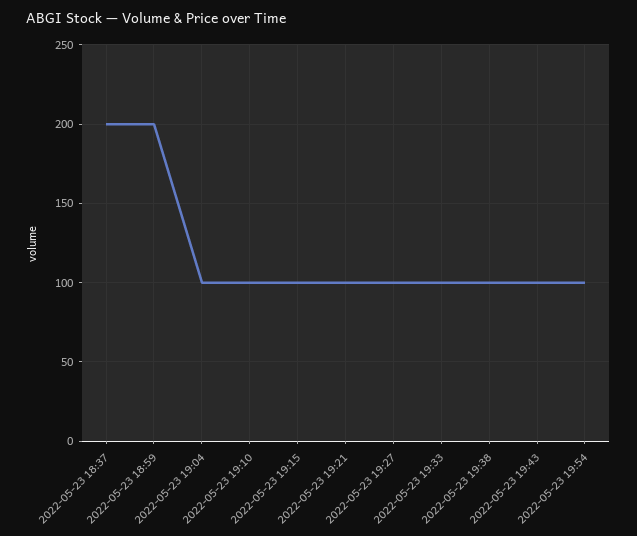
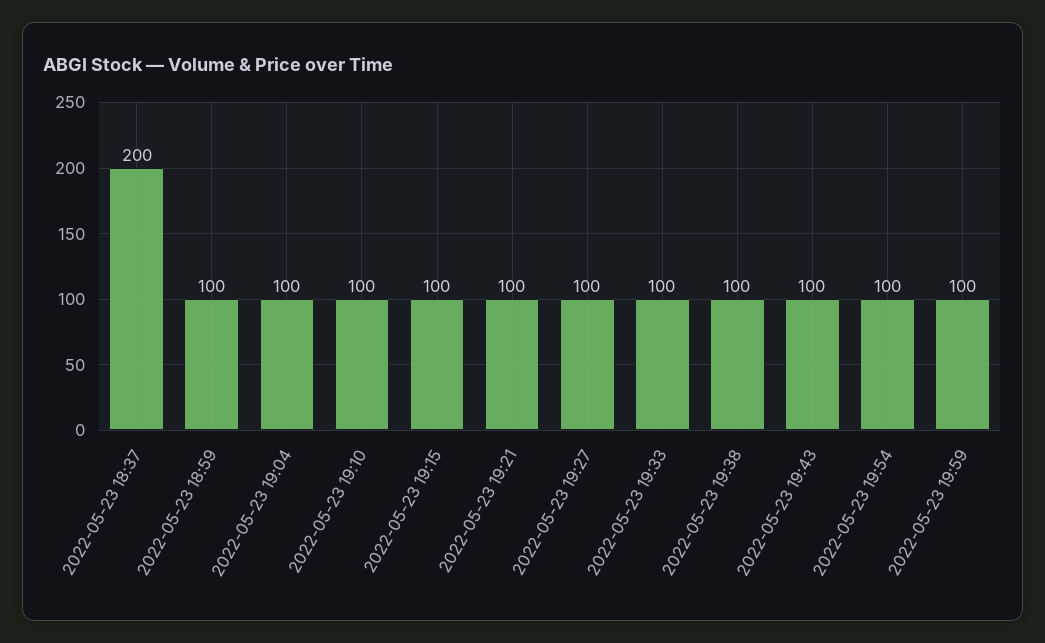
2022-05-23 18:59: 200 -> 100
2022-05-23 19:59: none -> 100

